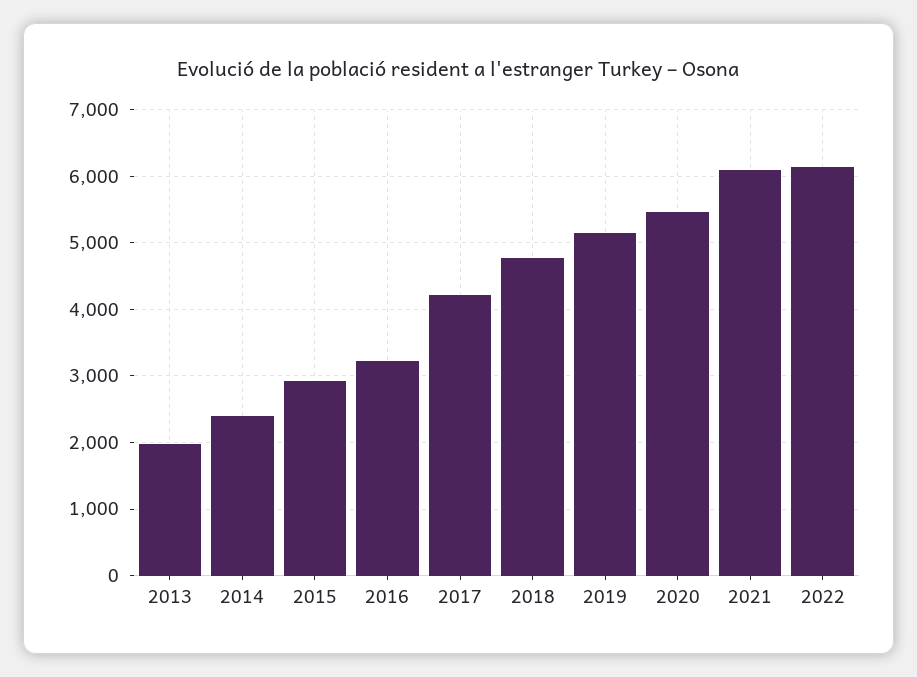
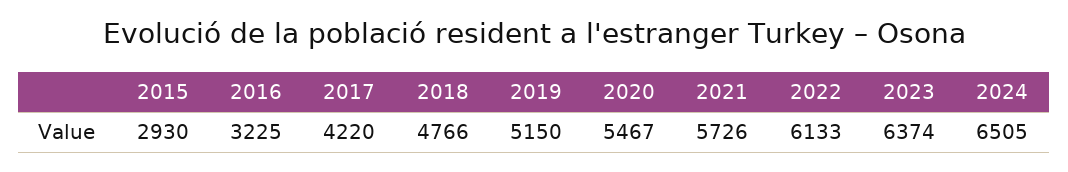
2013: 2000 -> none
2014: 2400 -> none
2021: 6100 -> 5726
2023: none -> 6374
2024: none -> 6505

